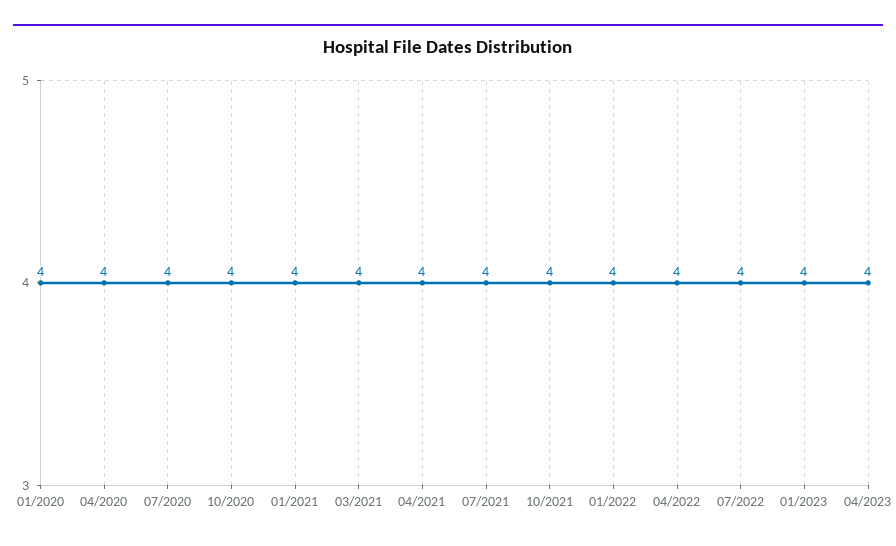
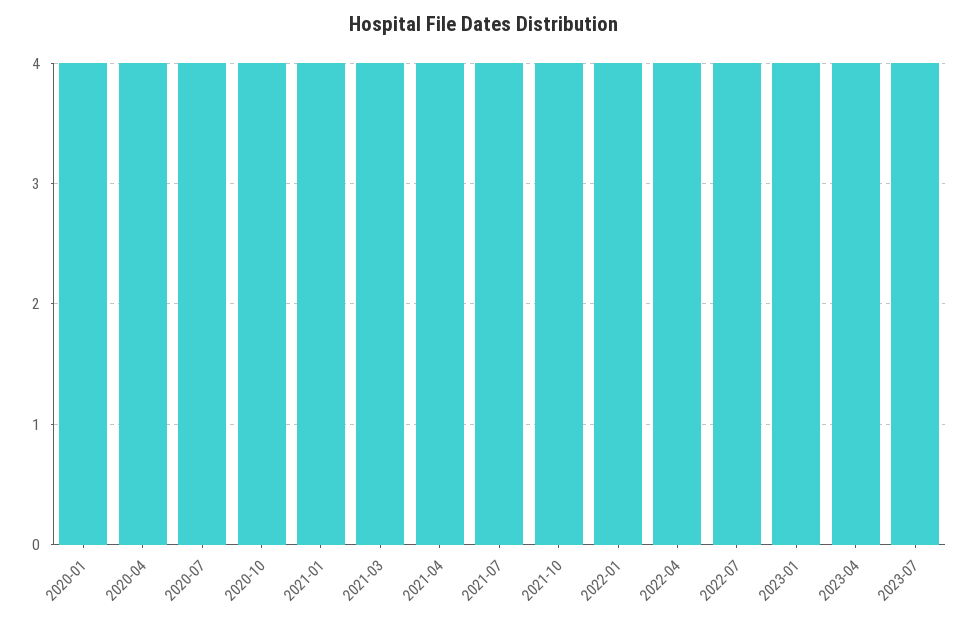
2023-07: none -> 4

